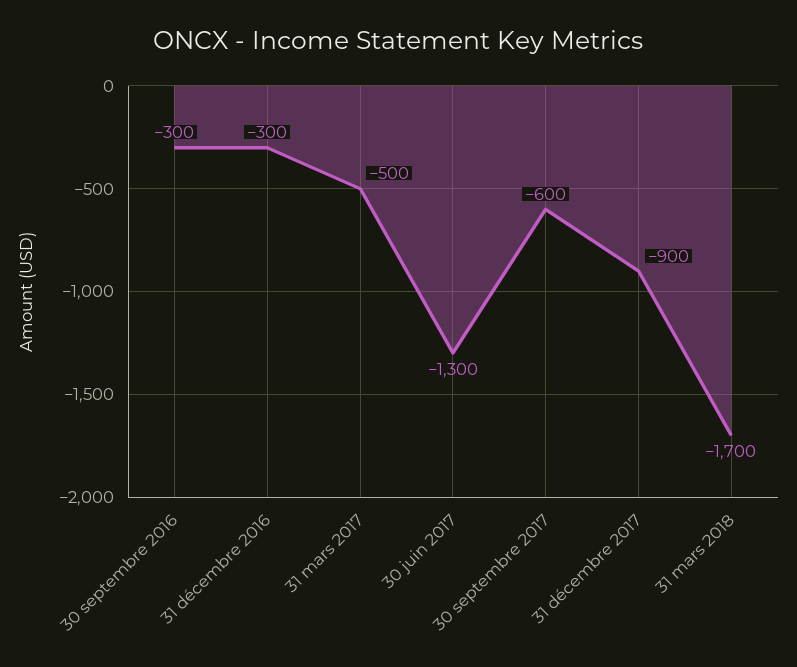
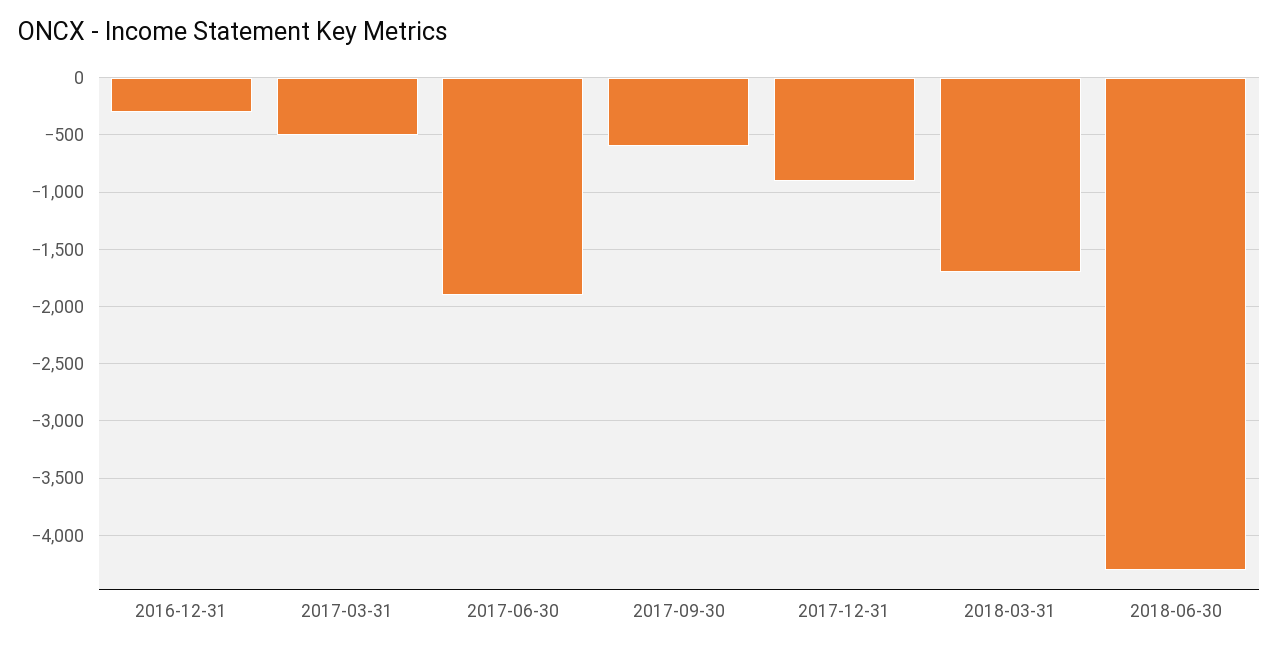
30 septembre 2016: -300 -> none
30 juin 2017: -1300 -> -1900
2018-06-30: none -> -4300

